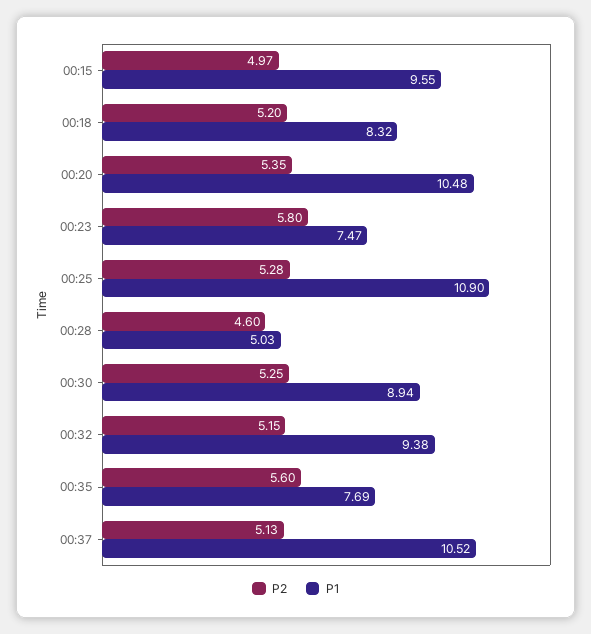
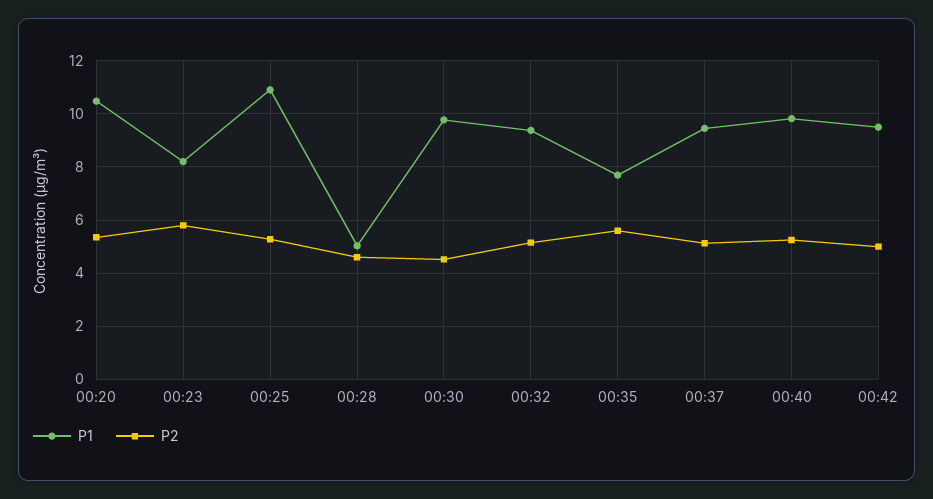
P2, 00:15: 4.97 -> none
P1, 00:15: 9.55 -> none
P2, 00:18: 5.2 -> none
P1, 00:18: 8.32 -> none
P1, 00:23: 7.47 -> 8.25
P2, 00:30: 5.25 -> 4.5
P1, 00:30: 8.94 -> 9.75
P1, 00:37: 10.52 -> 9.5
P1, 00:40: none -> 9.75
P2, 00:40: none -> 5.25
P1, 00:42: none -> 9.5
P2, 00:42: none -> 5

